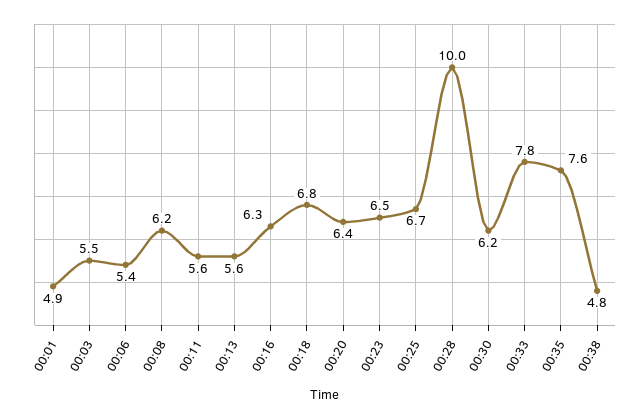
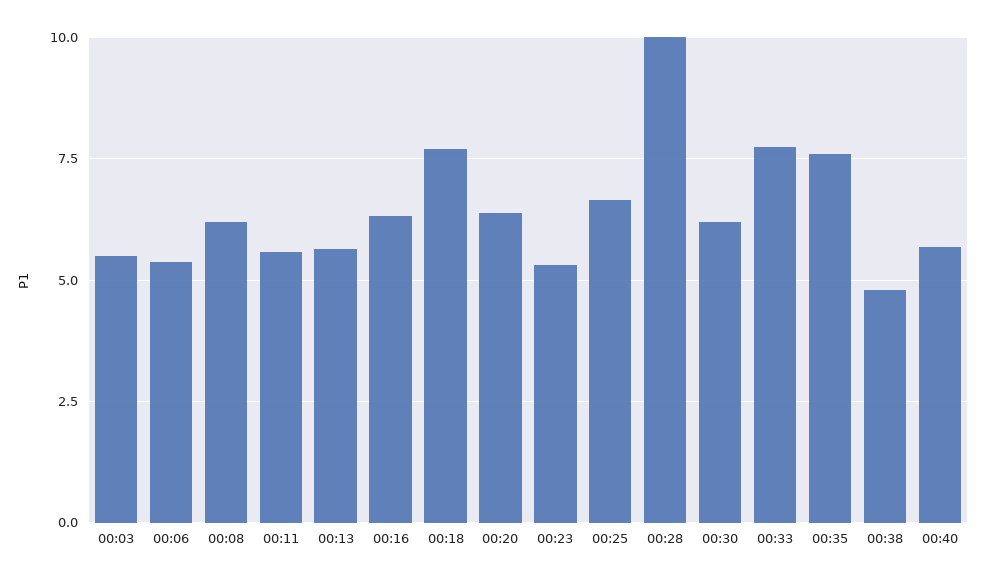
00:01: 4.9 -> none
00:18: 6.8 -> 7.75
00:23: 6.5 -> 5.25
00:40: none -> 5.75

